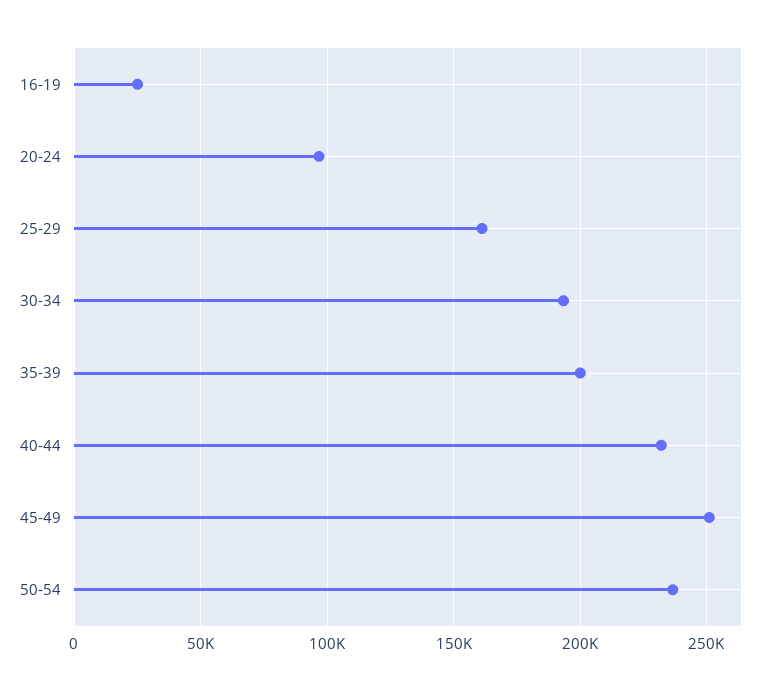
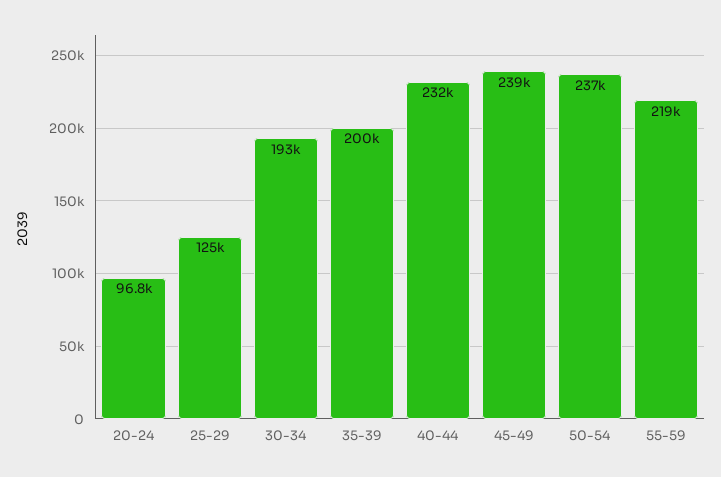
16-19: 25000 -> none
25-29: 160000 -> 125000
45-49: 250000 -> 239000
55-59: none -> 219000

